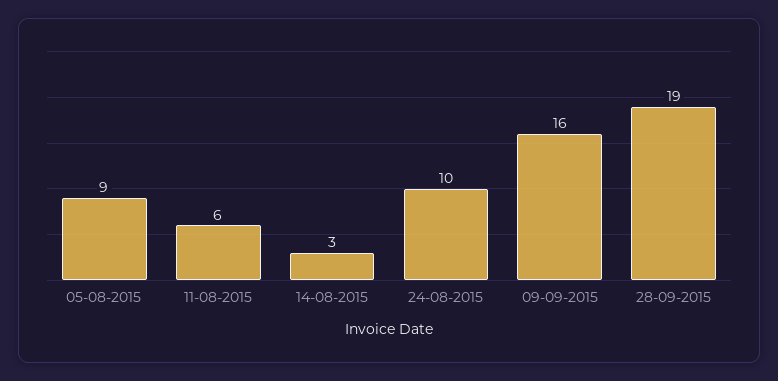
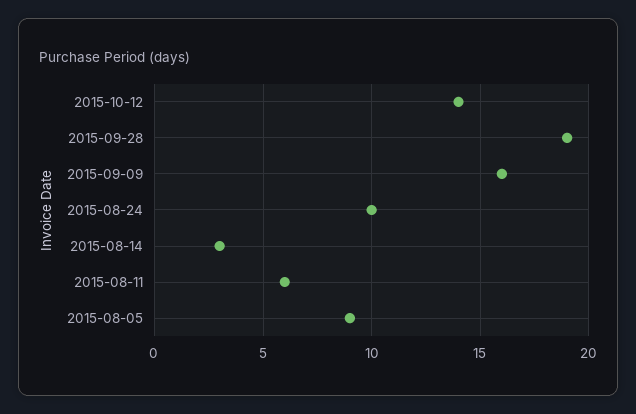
2015-10-12: none -> 14

